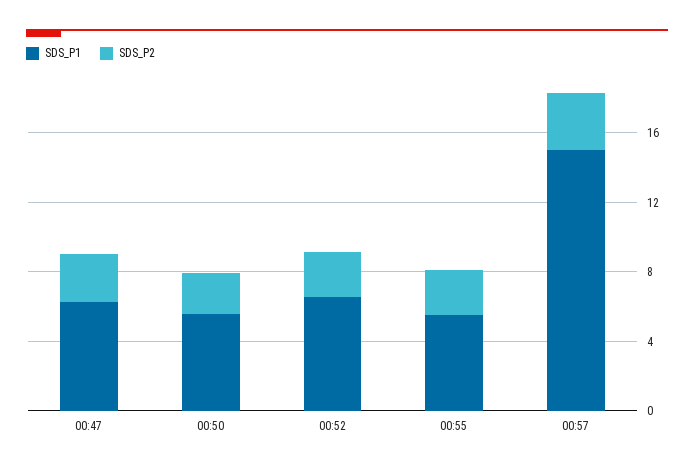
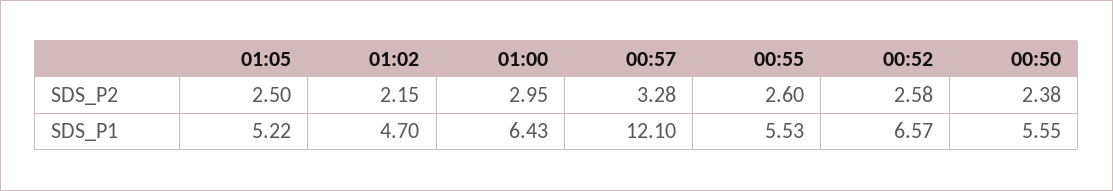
SDS_P1, 00:47: 6 -> none
SDS_P2, 00:47: 3 -> none
SDS_P1, 00:57: 15 -> 12.1
SDS_P2, 01:05: none -> 2.5
SDS_P2, 01:02: none -> 2.15
SDS_P2, 01:00: none -> 2.95
SDS_P1, 01:05: none -> 5.22
SDS_P1, 01:02: none -> 4.7
SDS_P1, 01:00: none -> 6.43

